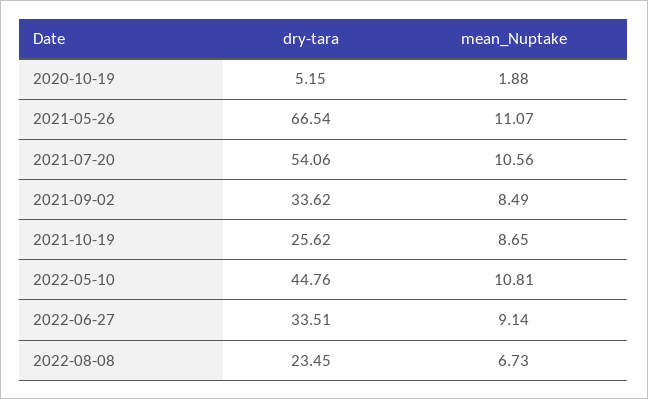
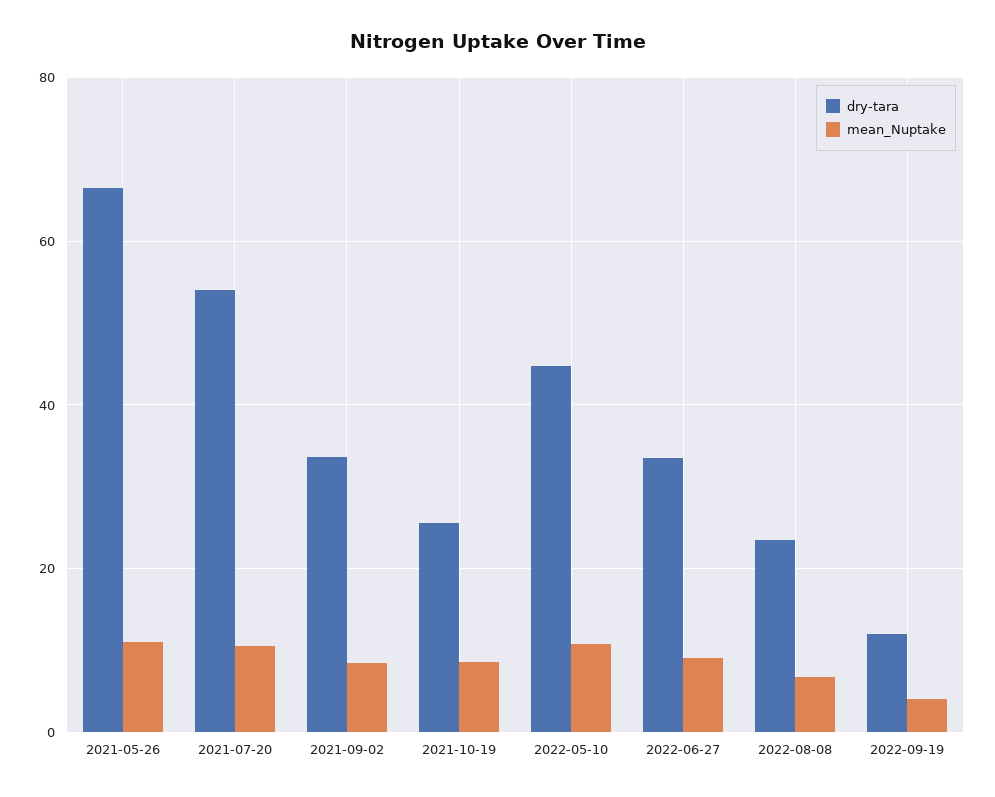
dry-tara, 2020-10-19: 5.15 -> none
mean_Nuptake, 2020-10-19: 1.88 -> none
dry-tara, 2022-09-19: none -> 12
mean_Nuptake, 2022-09-19: none -> 4

